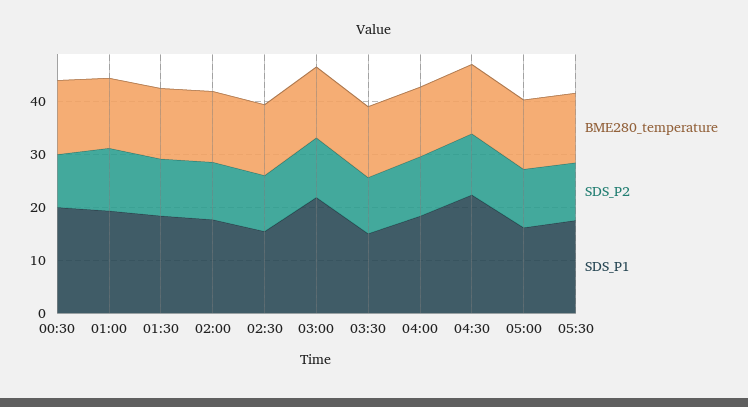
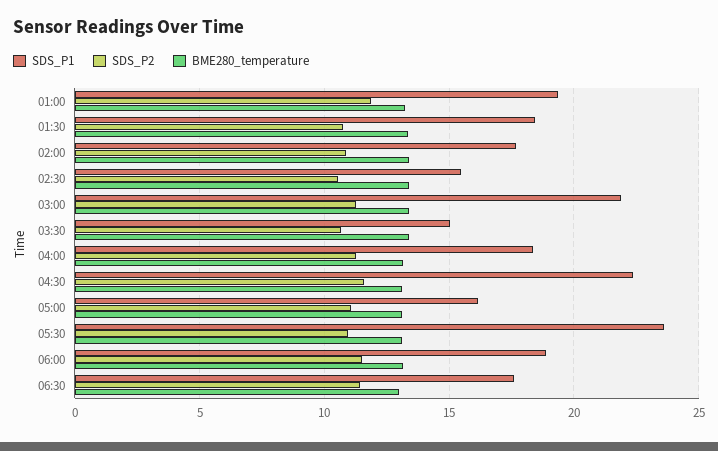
BME280_temperature, 00:30: 14 -> none
SDS_P2, 00:30: 10 -> none
SDS_P1, 00:30: 20 -> none
SDS_P1, 05:30: 18 -> 23.5
SDS_P1, 06:00: none -> 19
SDS_P2, 06:00: none -> 11.5
BME280_temperature, 06:00: none -> 13
SDS_P1, 06:30: none -> 17.5
SDS_P2, 06:30: none -> 11.5
BME280_temperature, 06:30: none -> 13

